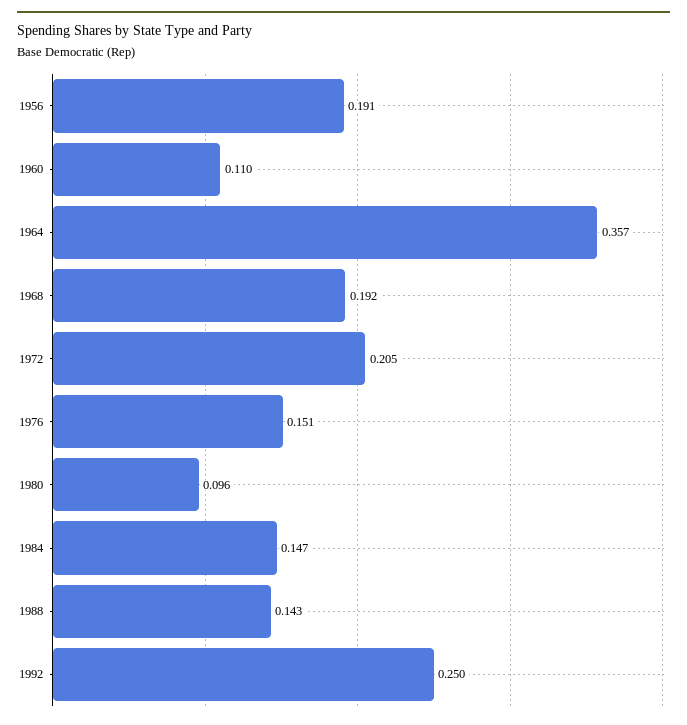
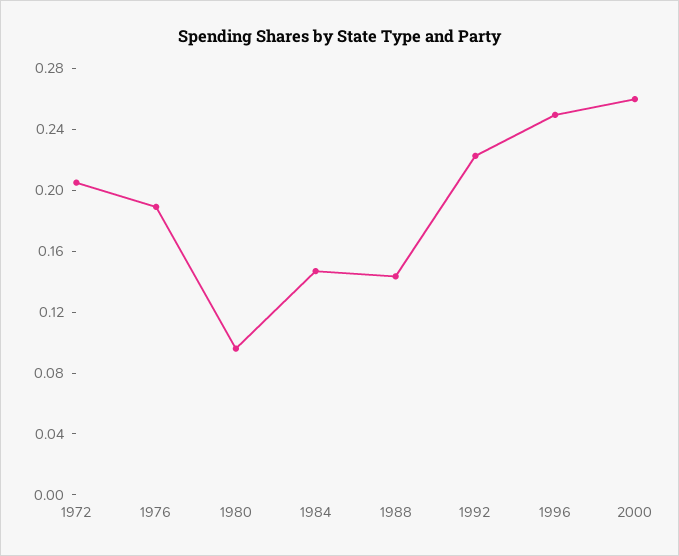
1956: 0.191 -> none
1960: 0.11 -> none
1964: 0.357 -> none
1968: 0.192 -> none
1976: 0.151 -> 0.19
1992: 0.25 -> 0.22
1996: none -> 0.25
2000: none -> 0.26

